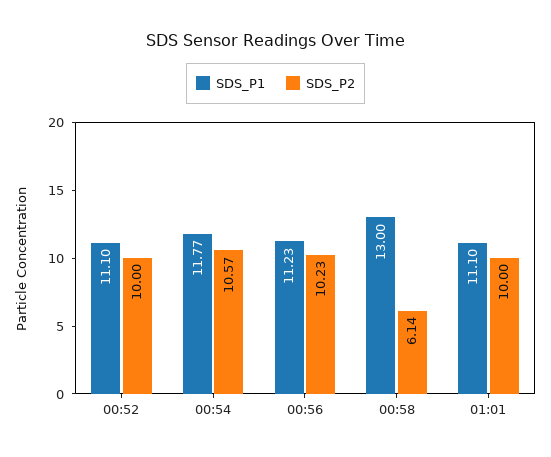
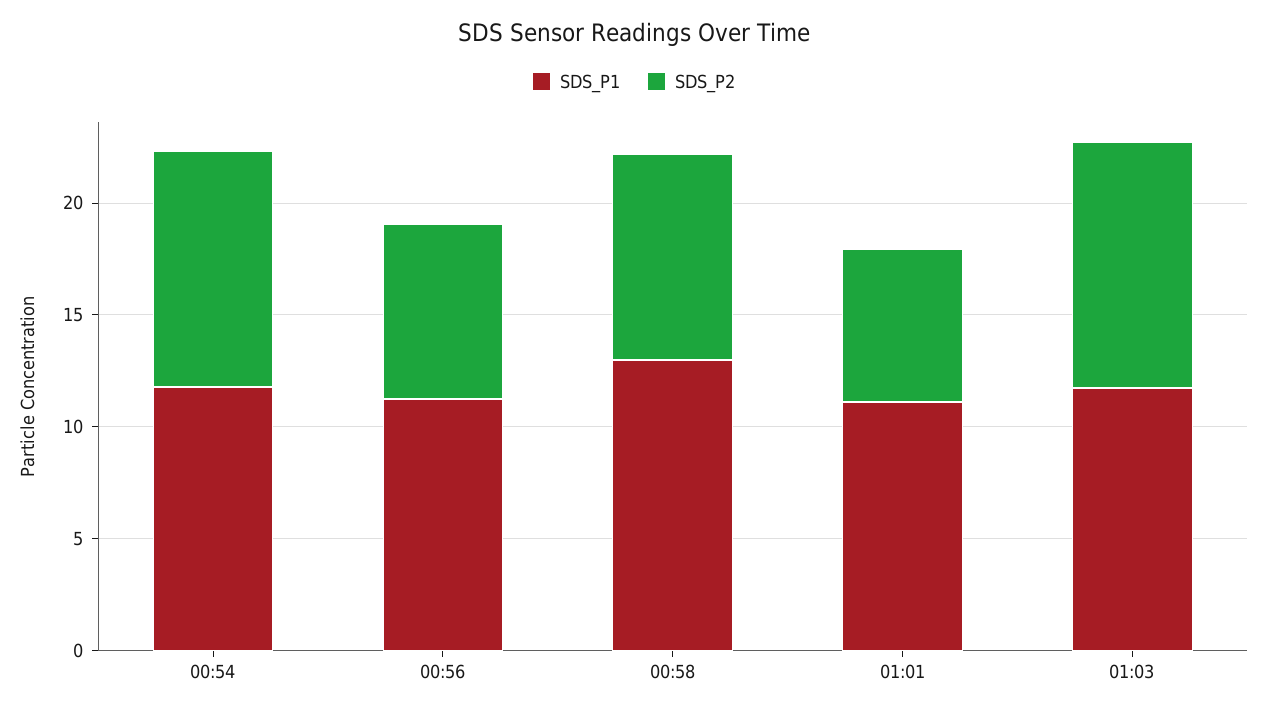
SDS_P1, 00:52: 11.1 -> none
SDS_P2, 00:52: 10 -> none
SDS_P2, 00:56: 10.23 -> 8
SDS_P2, 00:58: 6.14 -> 9
SDS_P2, 01:01: 10 -> 7
SDS_P1, 01:03: none -> 12
SDS_P2, 01:03: none -> 11

